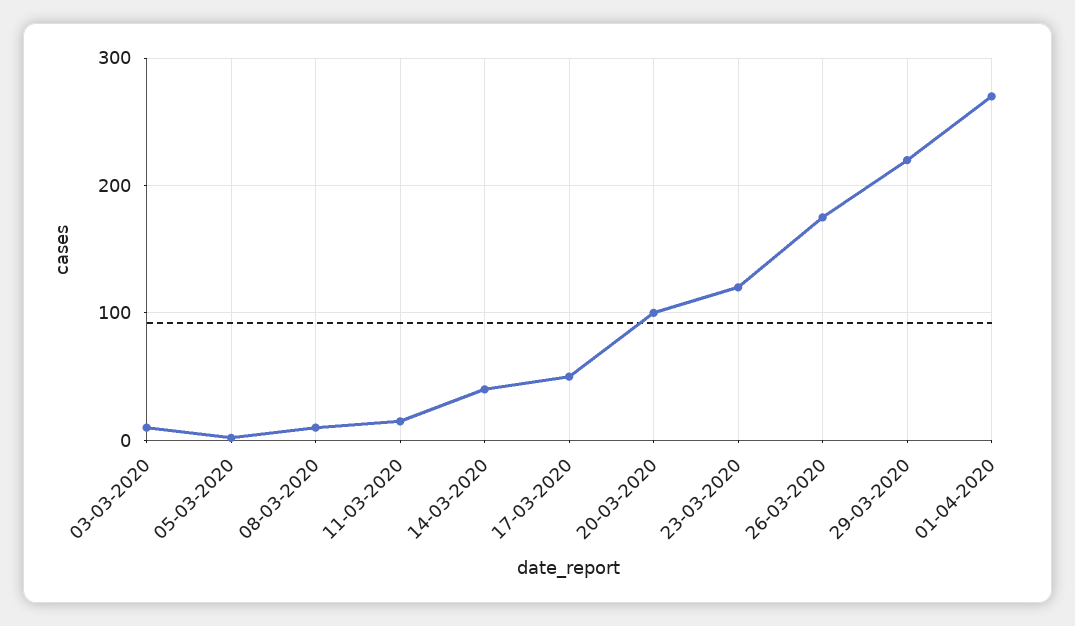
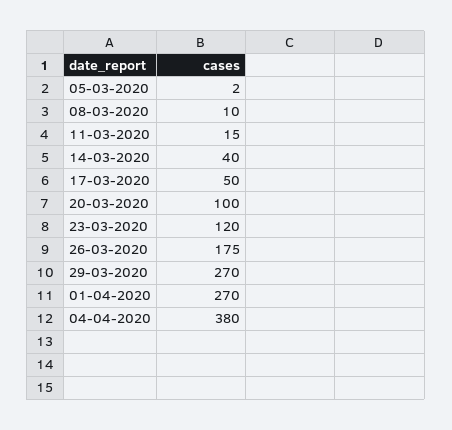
03-03-2020: 10 -> none
29-03-2020: 220 -> 270
04-04-2020: none -> 380

